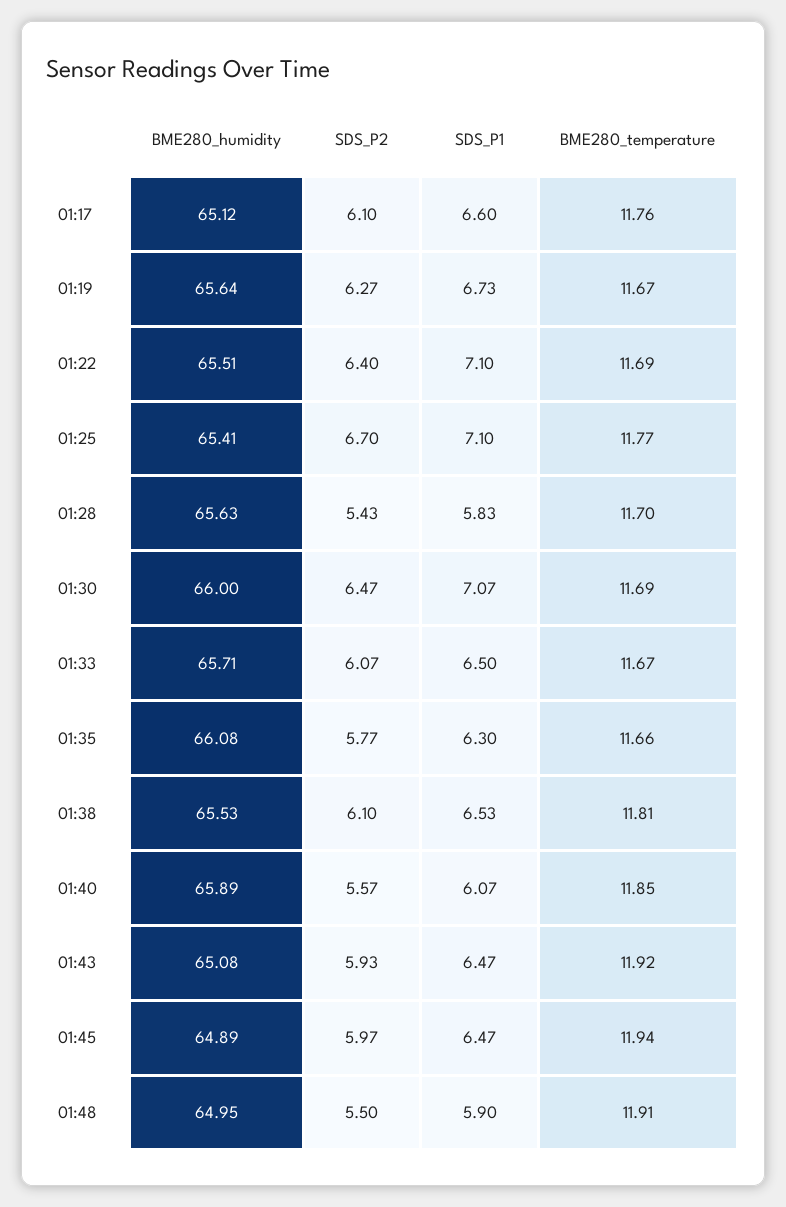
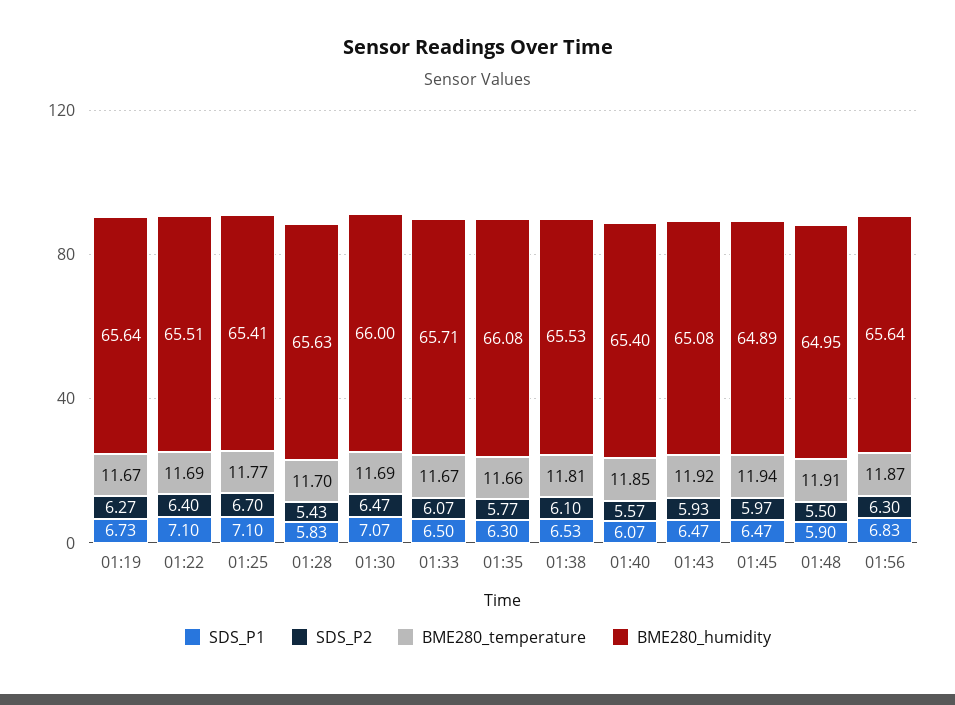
BME280_humidity, 01:17: 65.12 -> none
SDS_P2, 01:17: 6.1 -> none
SDS_P1, 01:17: 6.6 -> none
BME280_temperature, 01:17: 11.76 -> none
BME280_humidity, 01:40: 65.89 -> 65.4
SDS_P1, 01:56: none -> 6.83
SDS_P2, 01:56: none -> 6.3
BME280_temperature, 01:56: none -> 11.87
BME280_humidity, 01:56: none -> 65.64

